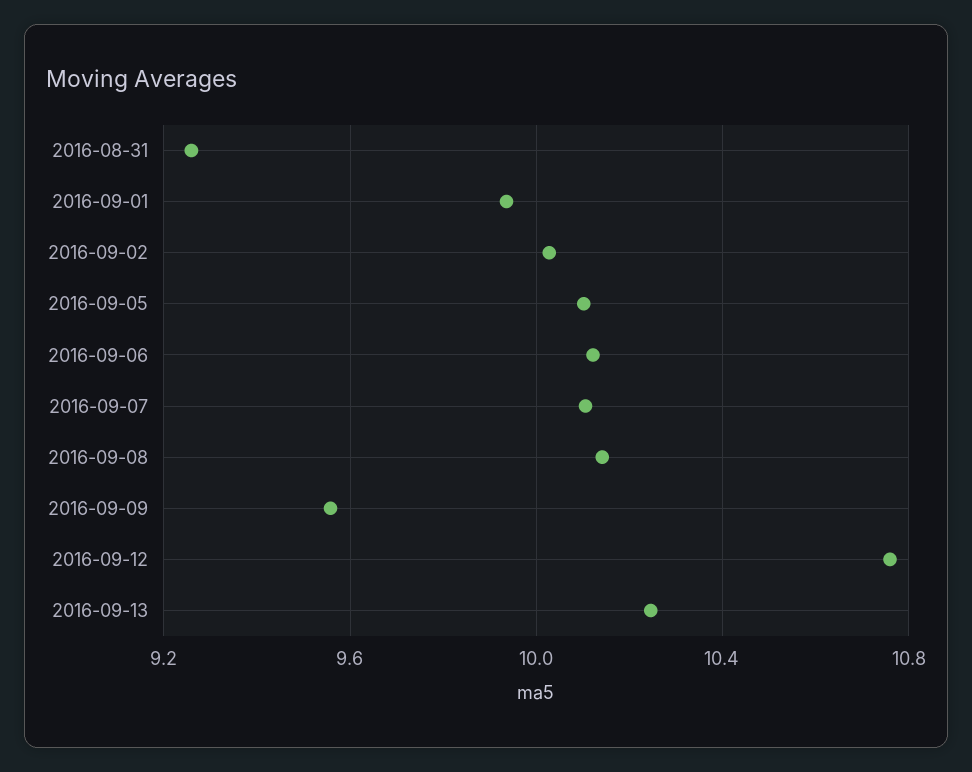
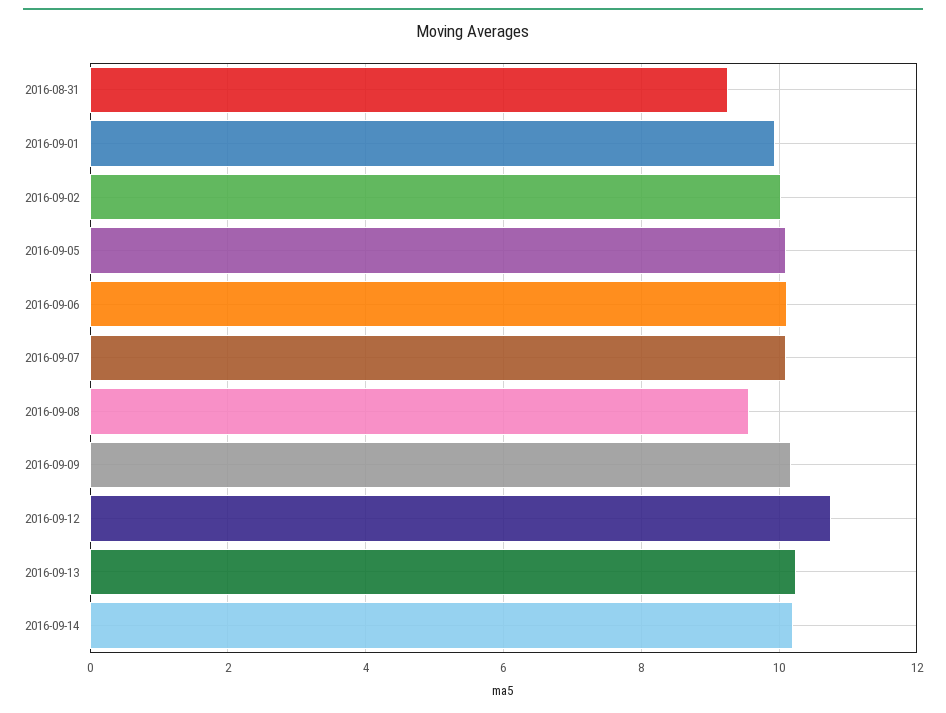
2016-09-08: 10.15 -> 9.6
2016-09-09: 9.55 -> 10.2
2016-09-14: none -> 10.2

